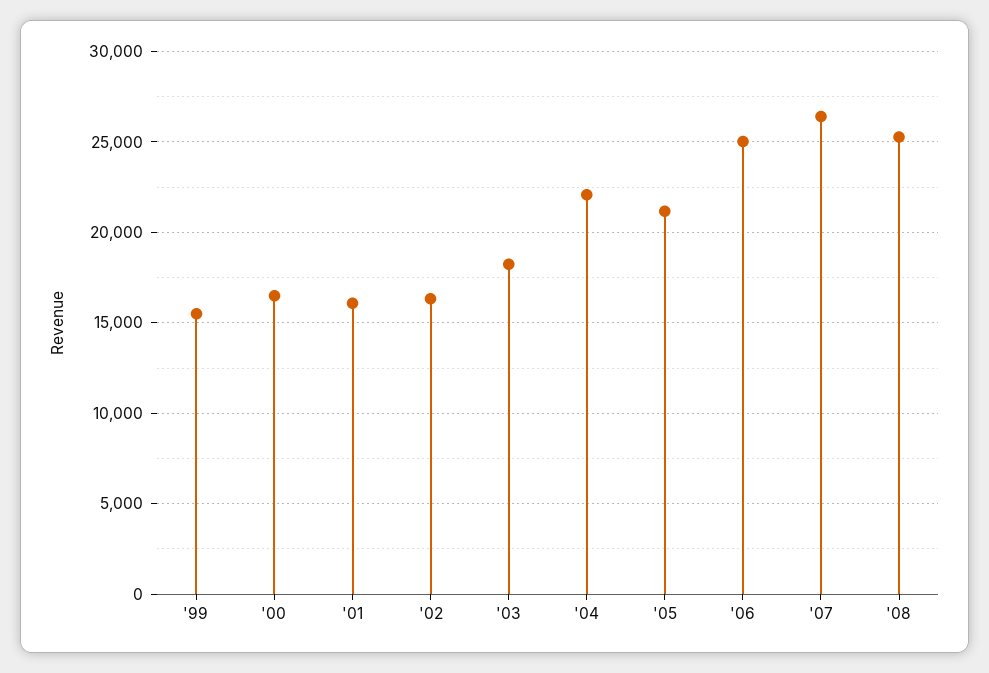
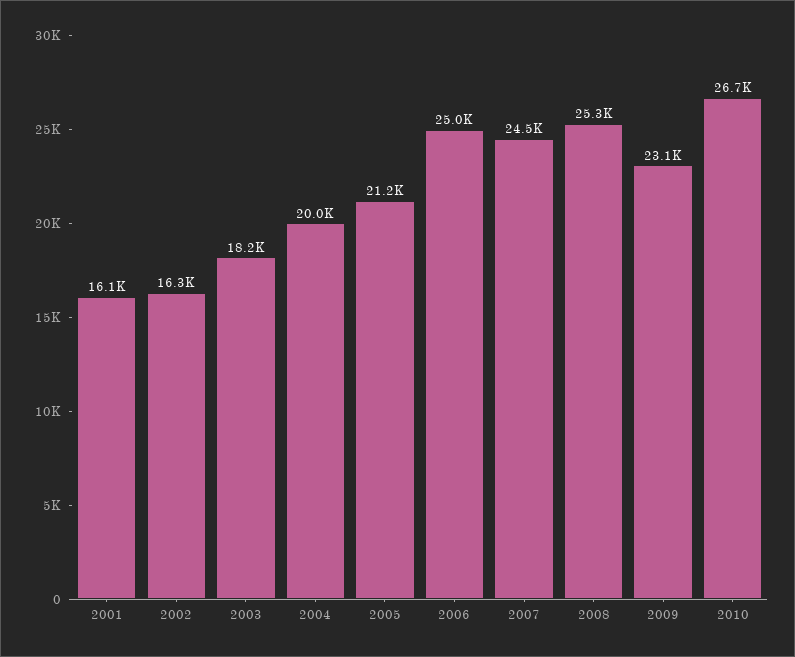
'99: 15500 -> none
'00: 16500 -> none
'04: 22000 -> 20000
'07: 26500 -> 24500
2009: none -> 23100
2010: none -> 26700

